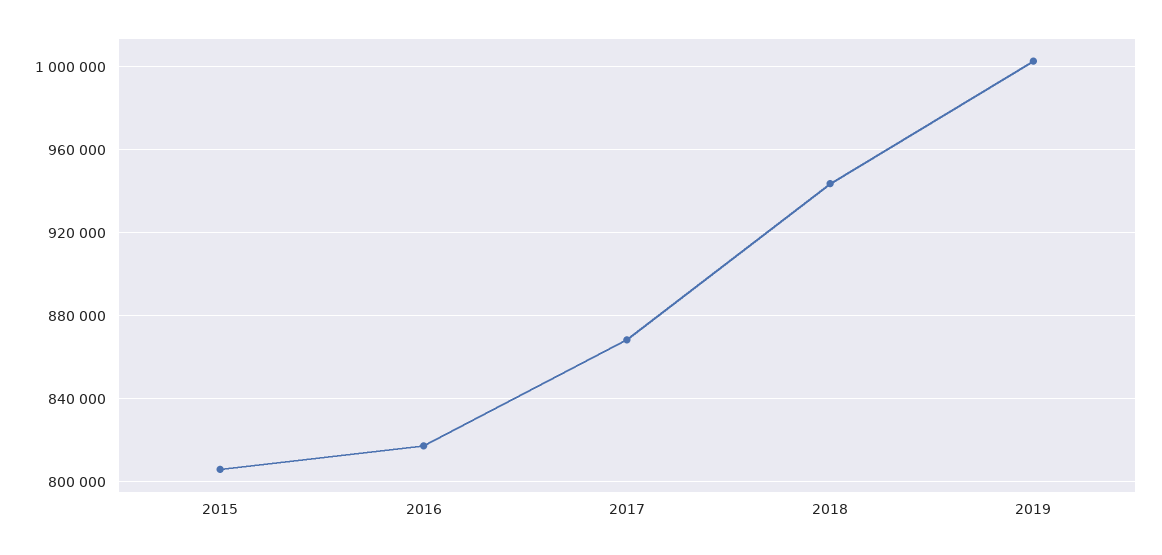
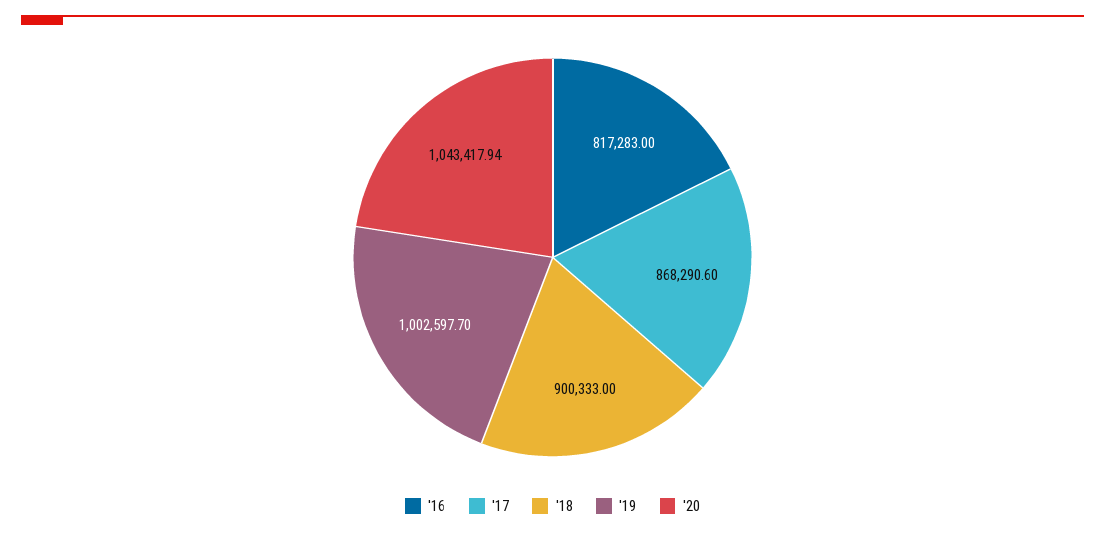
2015: 805000 -> none
2018: 945000 -> 900333
'20: none -> 1043417.94

